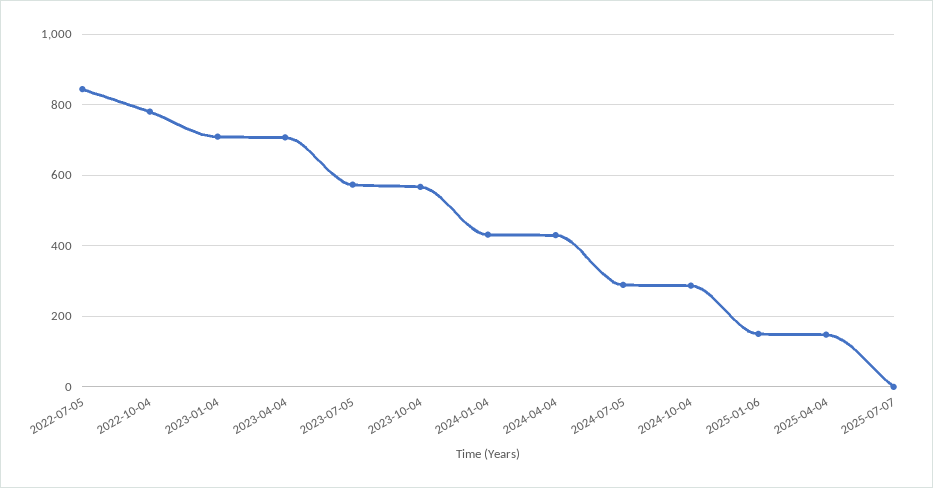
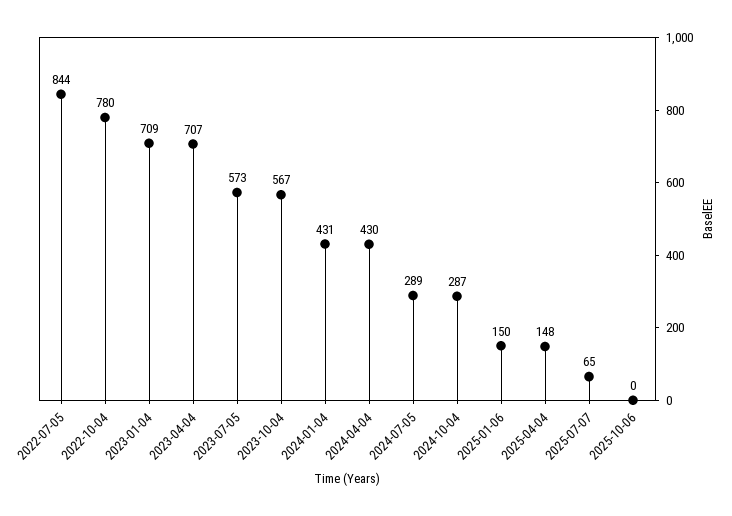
2025-07-07: 0 -> 65
2025-10-06: none -> 0

